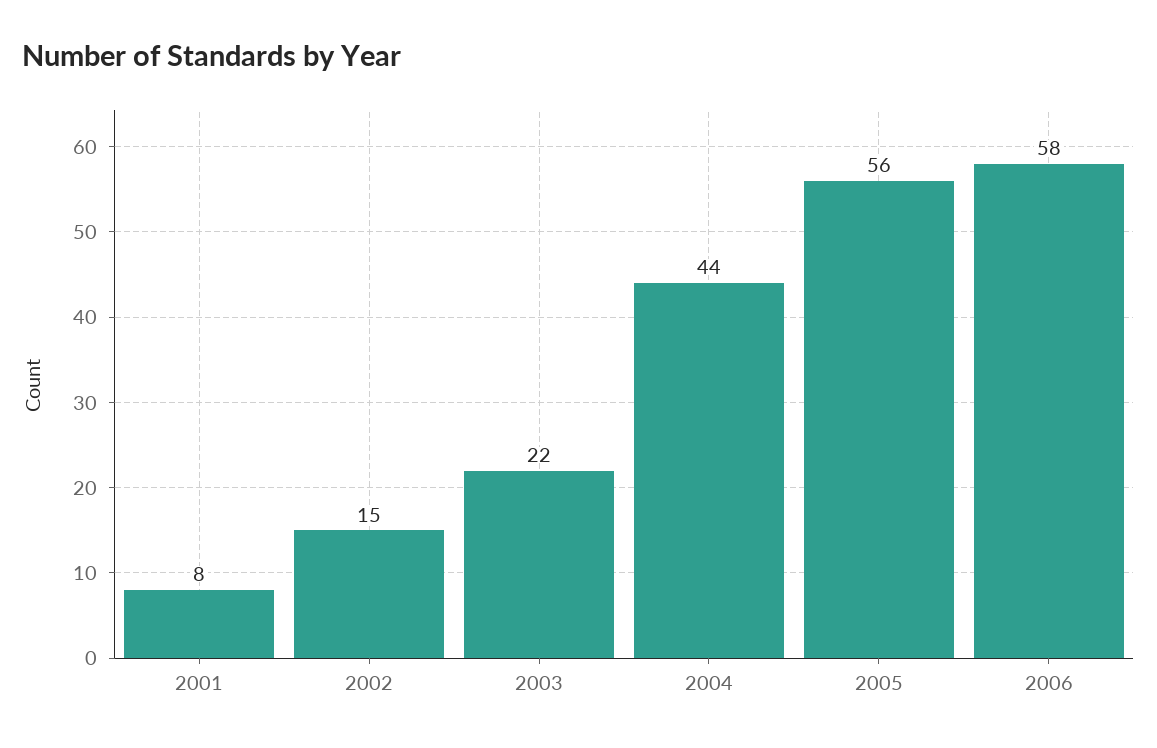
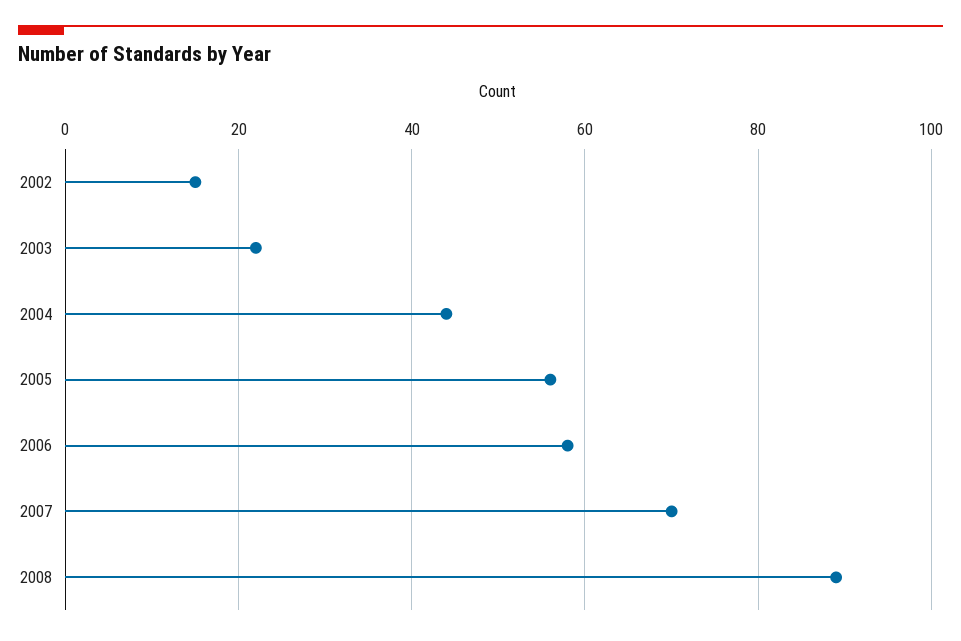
2001: 8 -> none
2007: none -> 70
2008: none -> 90

